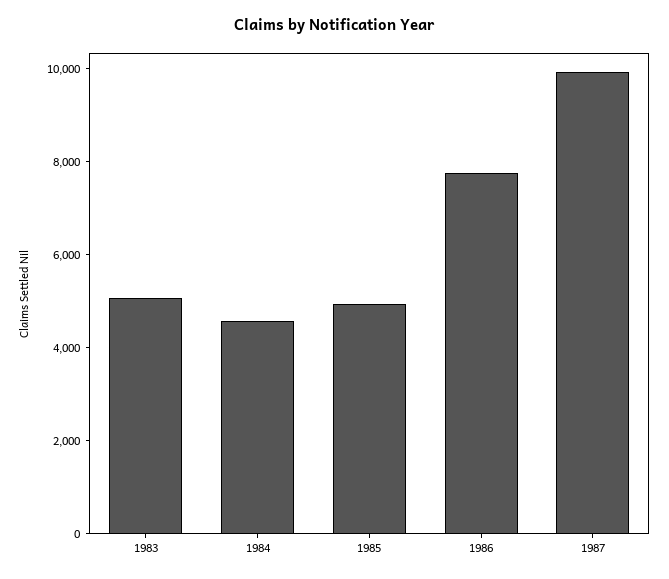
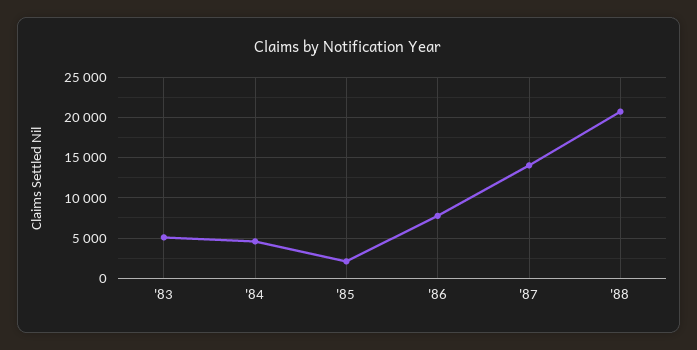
1985: 5000 -> 2000
1987: 10000 -> 14000
'88: none -> 21000

